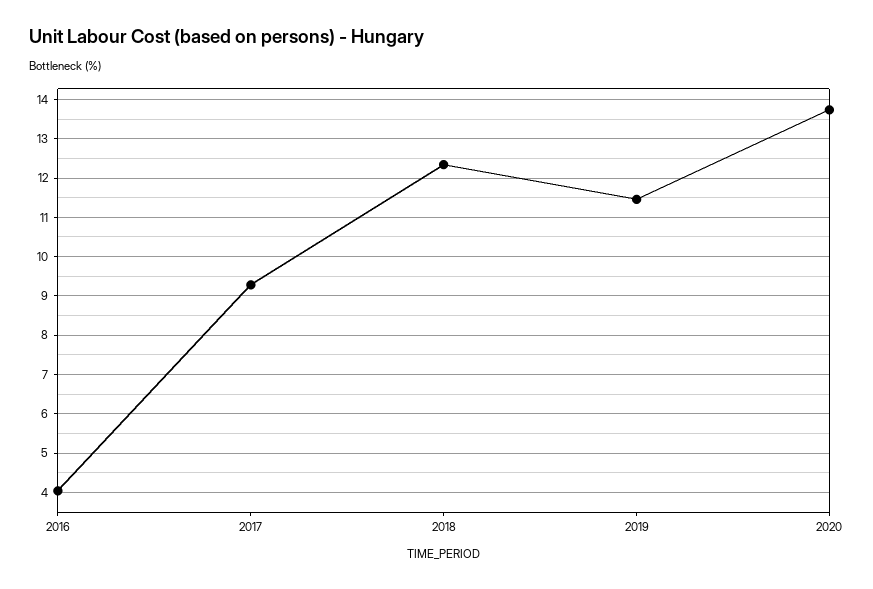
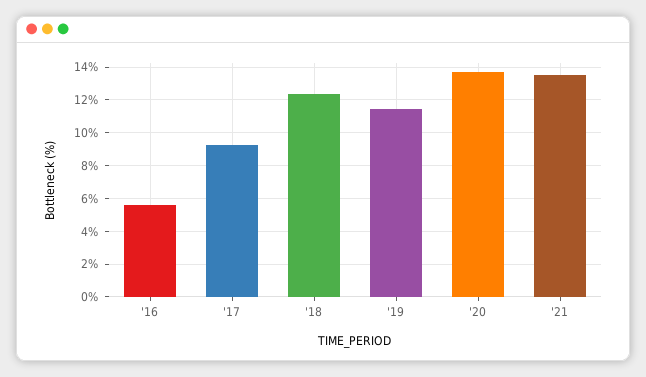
2016: 4 -> 5.5
'21: none -> 13.5

